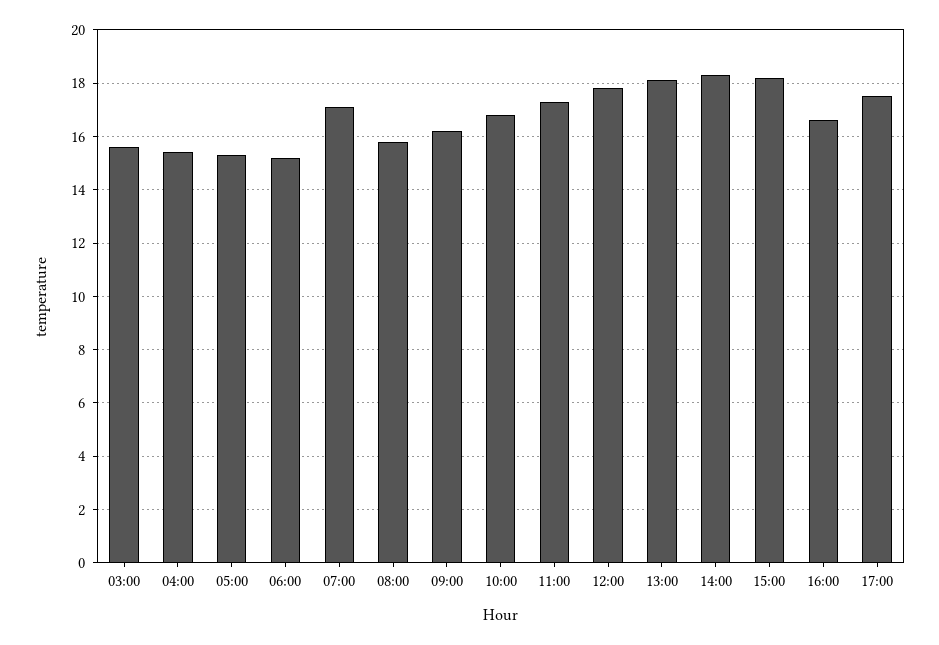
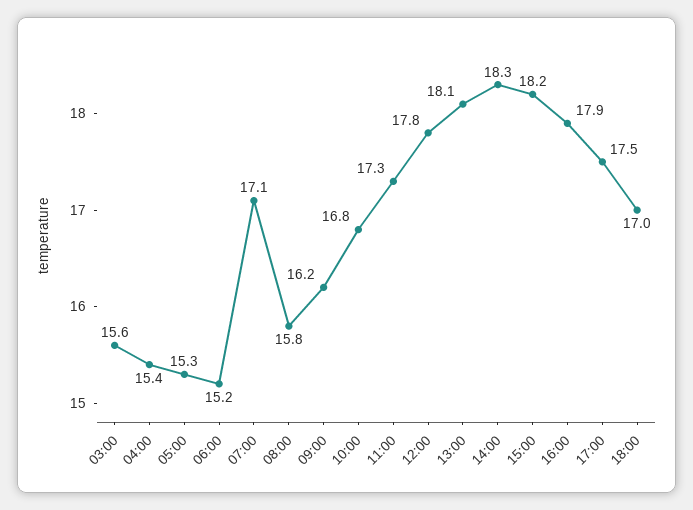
16:00: 16.5 -> 17.9
18:00: none -> 17

